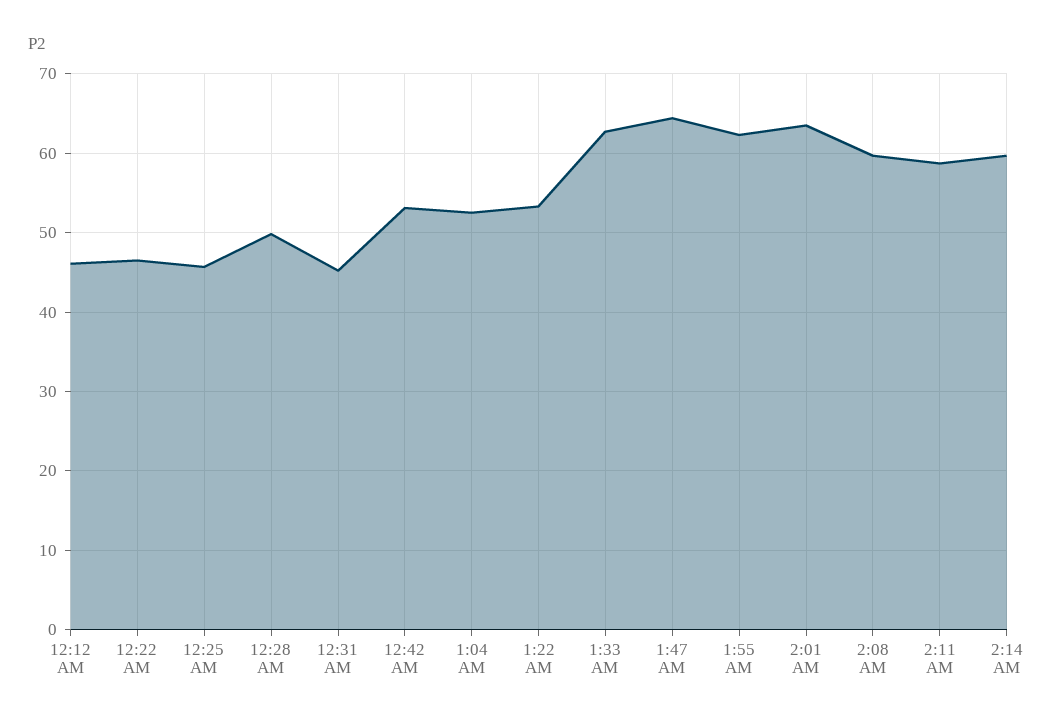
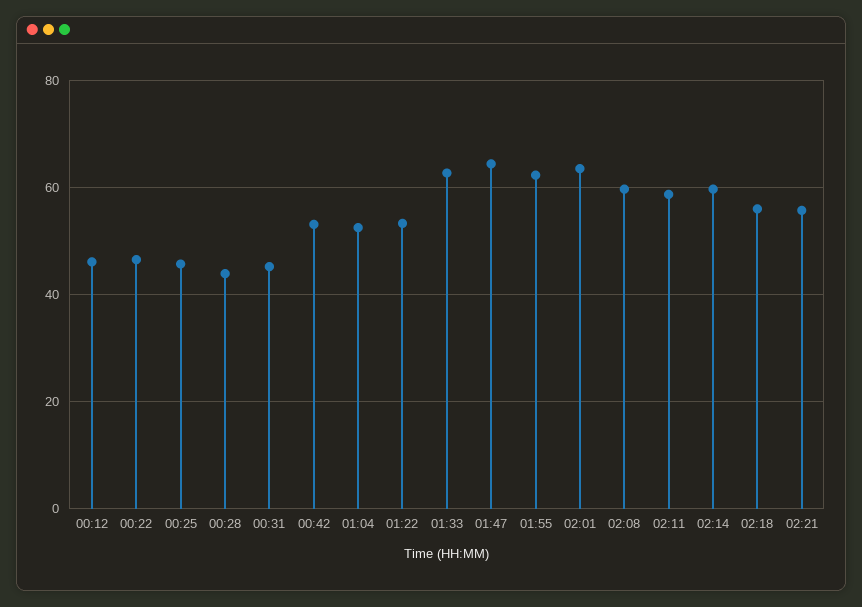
12:28 AM: 50 -> 44
02:18: none -> 56
02:21: none -> 56

